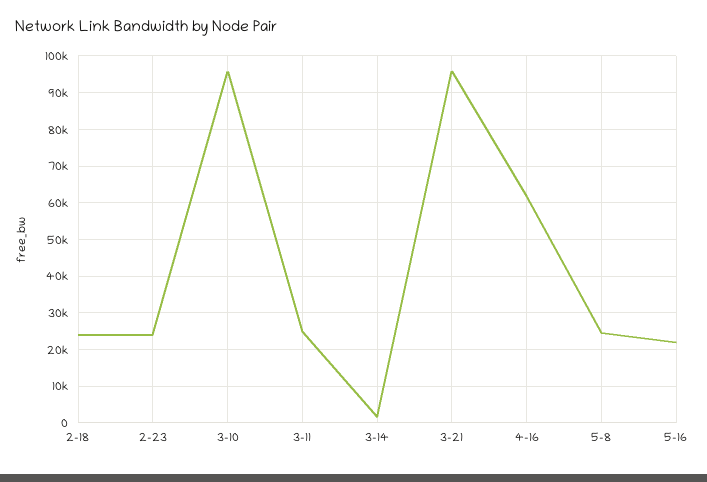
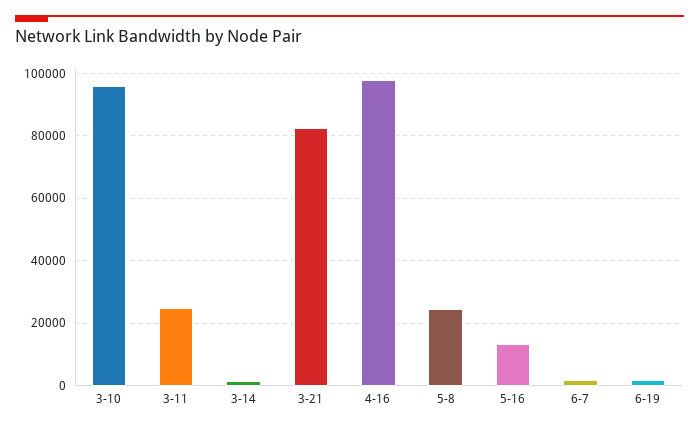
2-18: 24000 -> none
2-23: 24000 -> none
3-21: 96000 -> 82000
4-16: 62000 -> 98000
5-16: 22000 -> 14000
6-7: none -> 2000
6-19: none -> 2000

